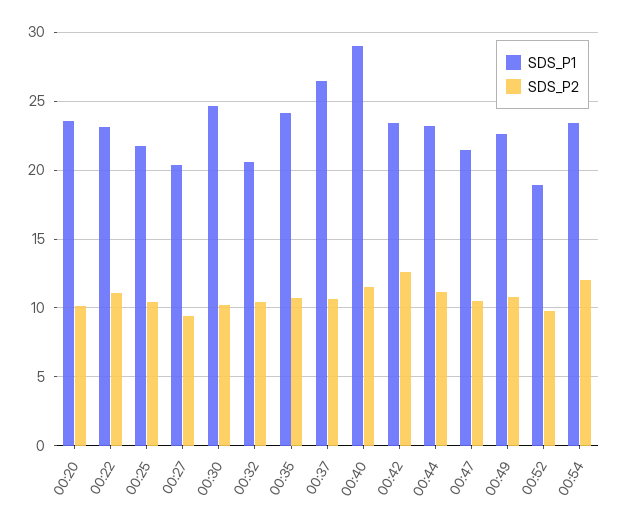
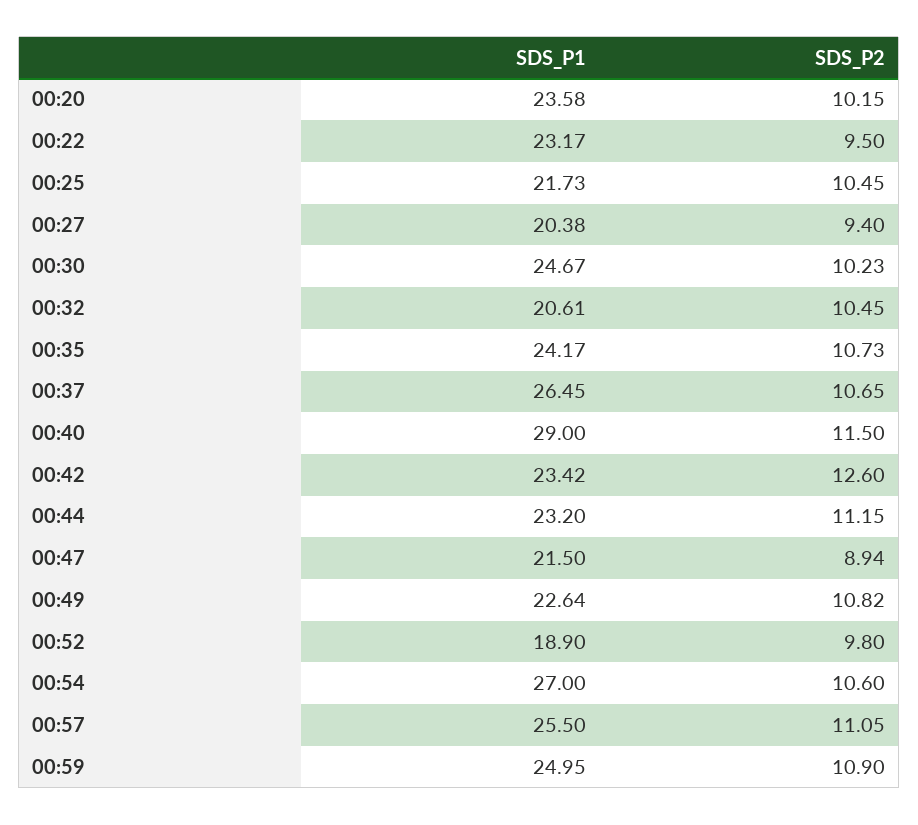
SDS_P2, 00:22: 11 -> 9.5
SDS_P2, 00:47: 10.5 -> 8.94
SDS_P1, 00:54: 23.5 -> 27
SDS_P2, 00:54: 12 -> 10.6
SDS_P1, 00:57: none -> 25.5
SDS_P2, 00:57: none -> 11.05
SDS_P1, 00:59: none -> 24.95
SDS_P2, 00:59: none -> 10.9

